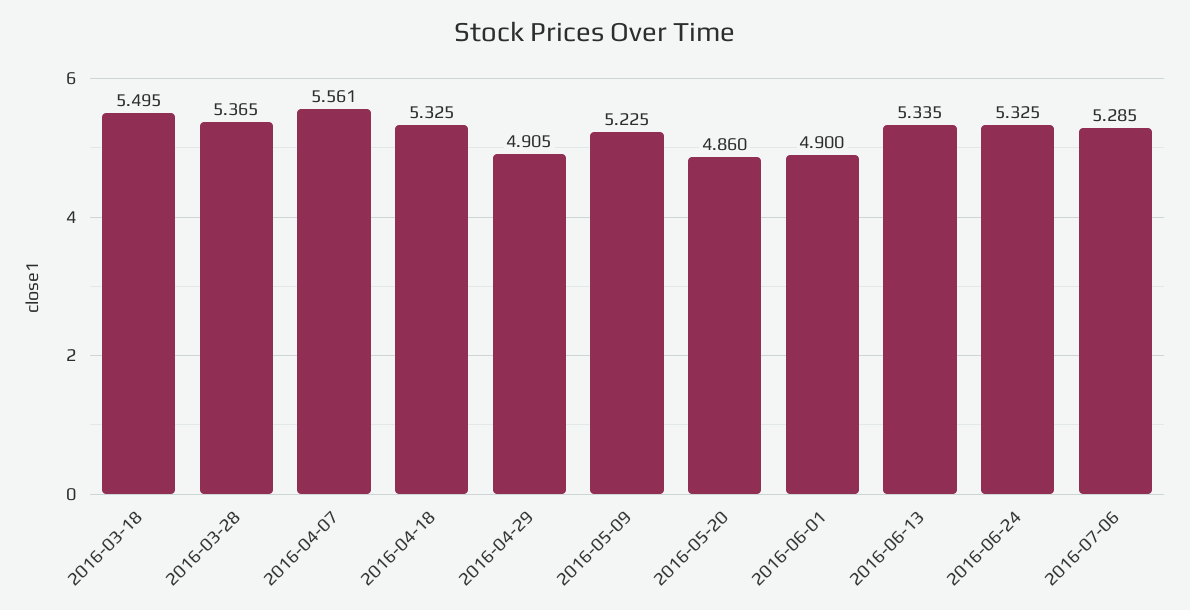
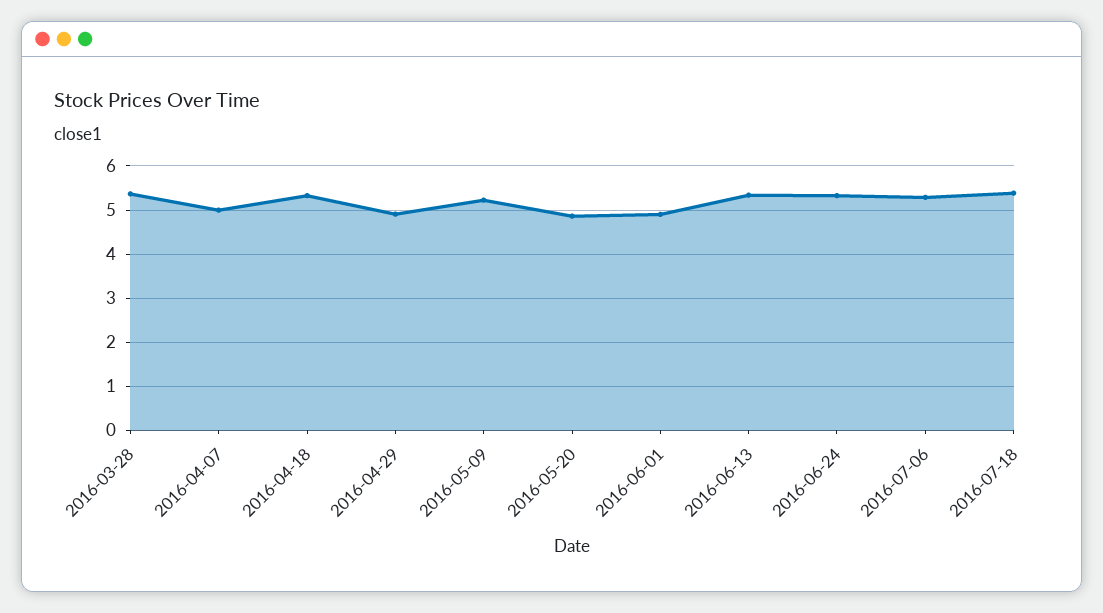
2016-03-18: 5.495 -> none
2016-04-07: 5.561 -> 5
2016-07-18: none -> 5.4

